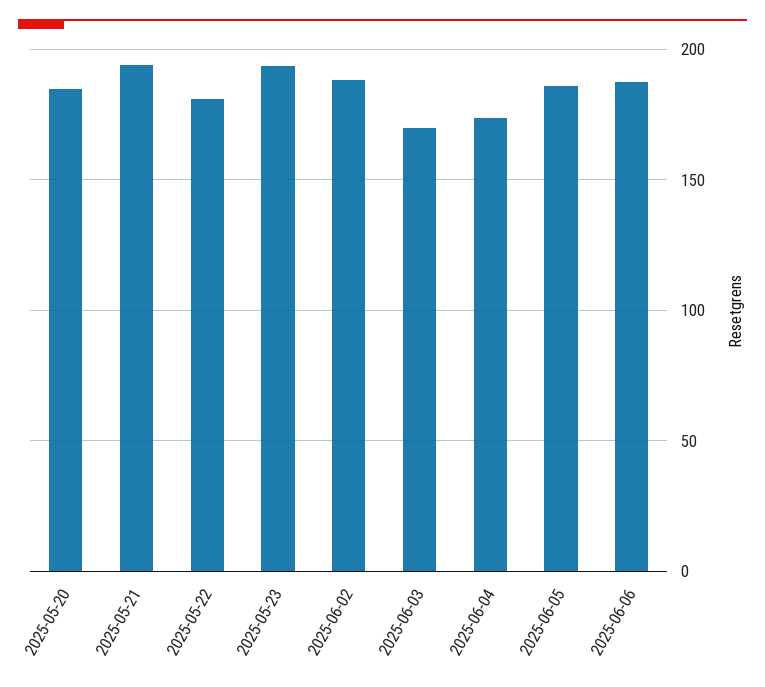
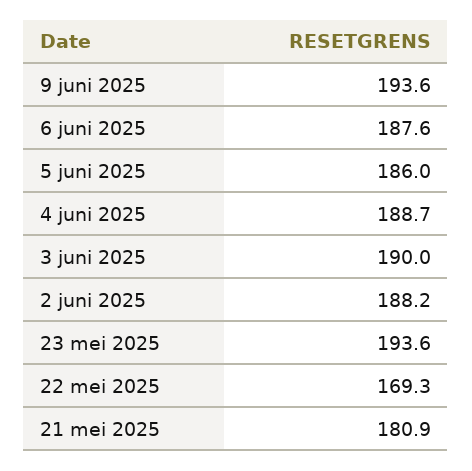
2025-05-20: 185 -> none
2025-05-21: 195 -> 180.9
2025-05-22: 180 -> 169.3
2025-06-03: 170 -> 190
2025-06-04: 175 -> 188.7
9 juni 2025: none -> 193.6

